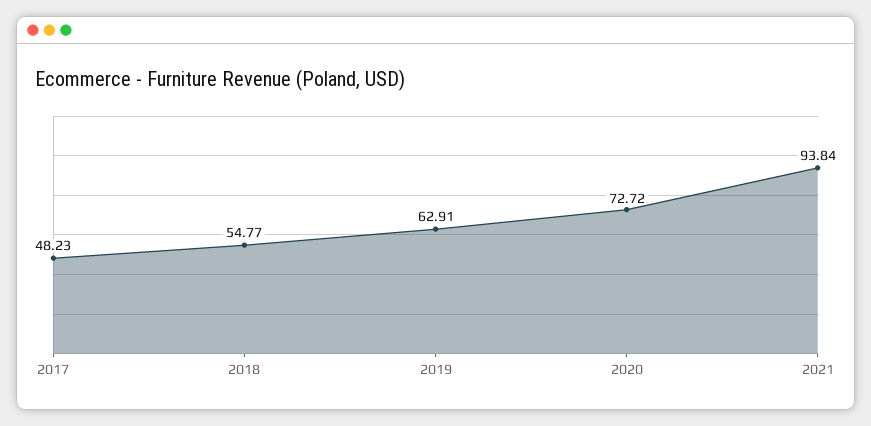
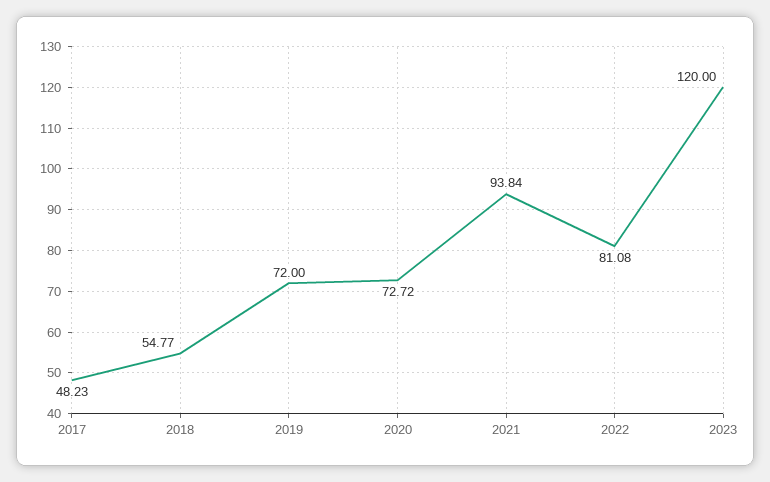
2019: 62.91 -> 72
2022: none -> 81.08
2023: none -> 120

